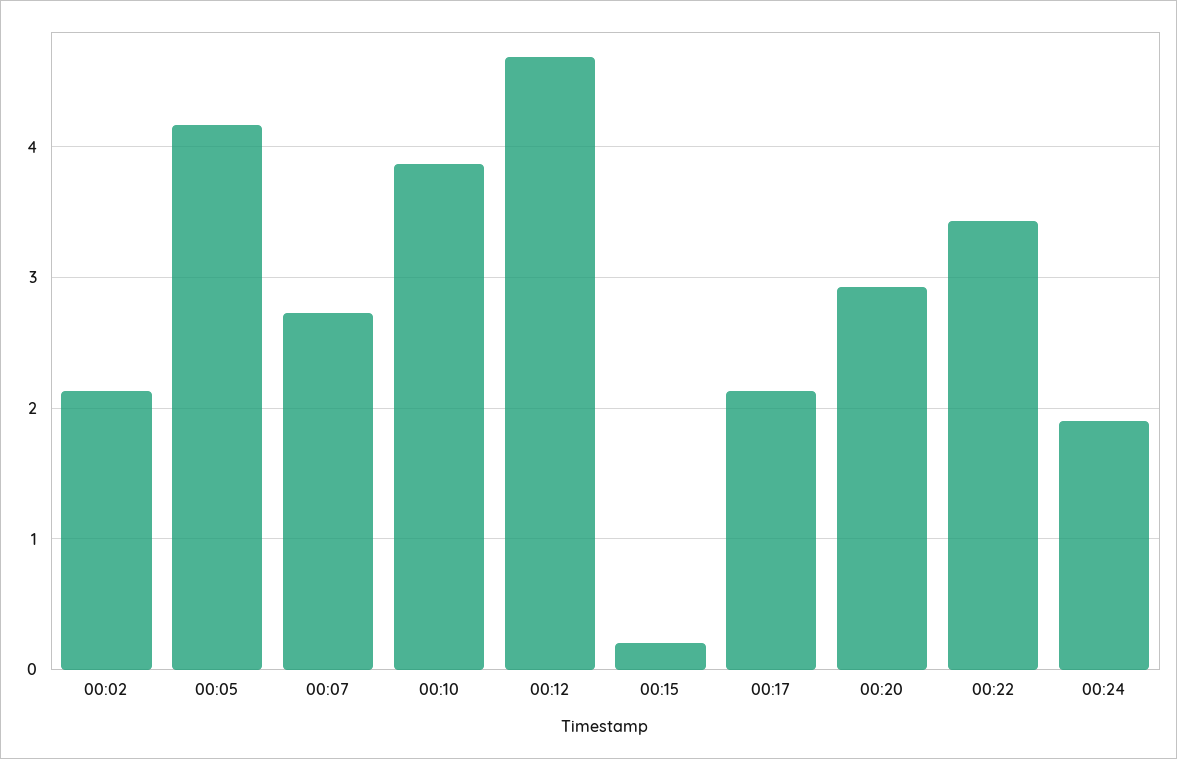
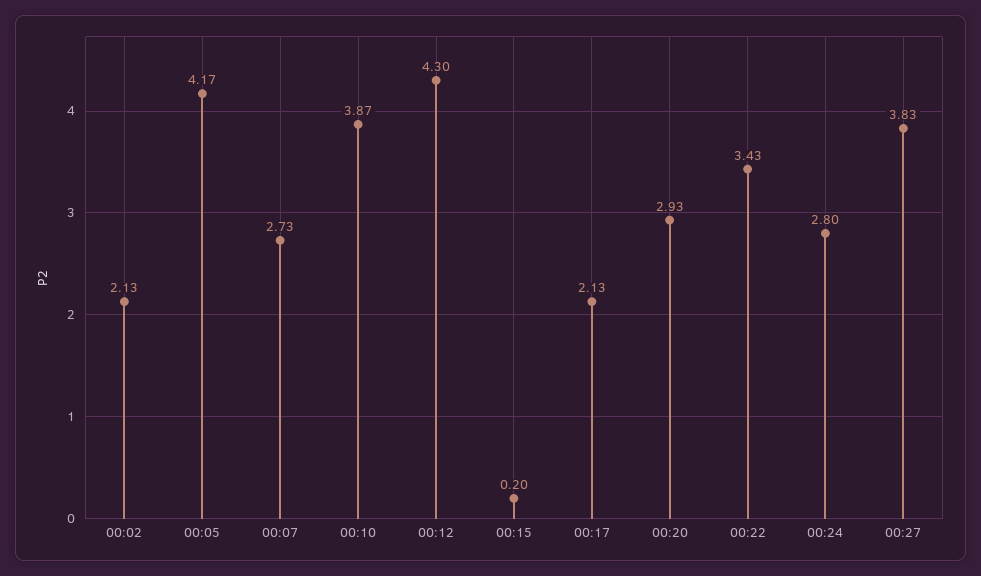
00:12: 4.7 -> 4.3
00:24: 1.9 -> 2.8
00:27: none -> 3.83

